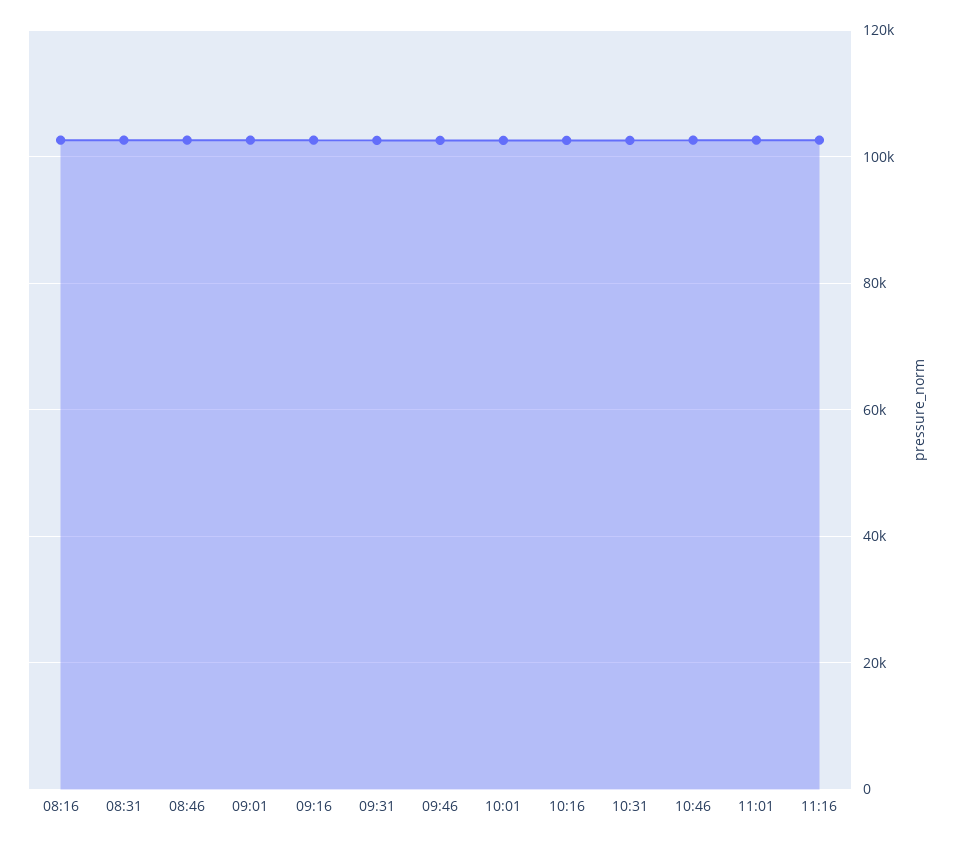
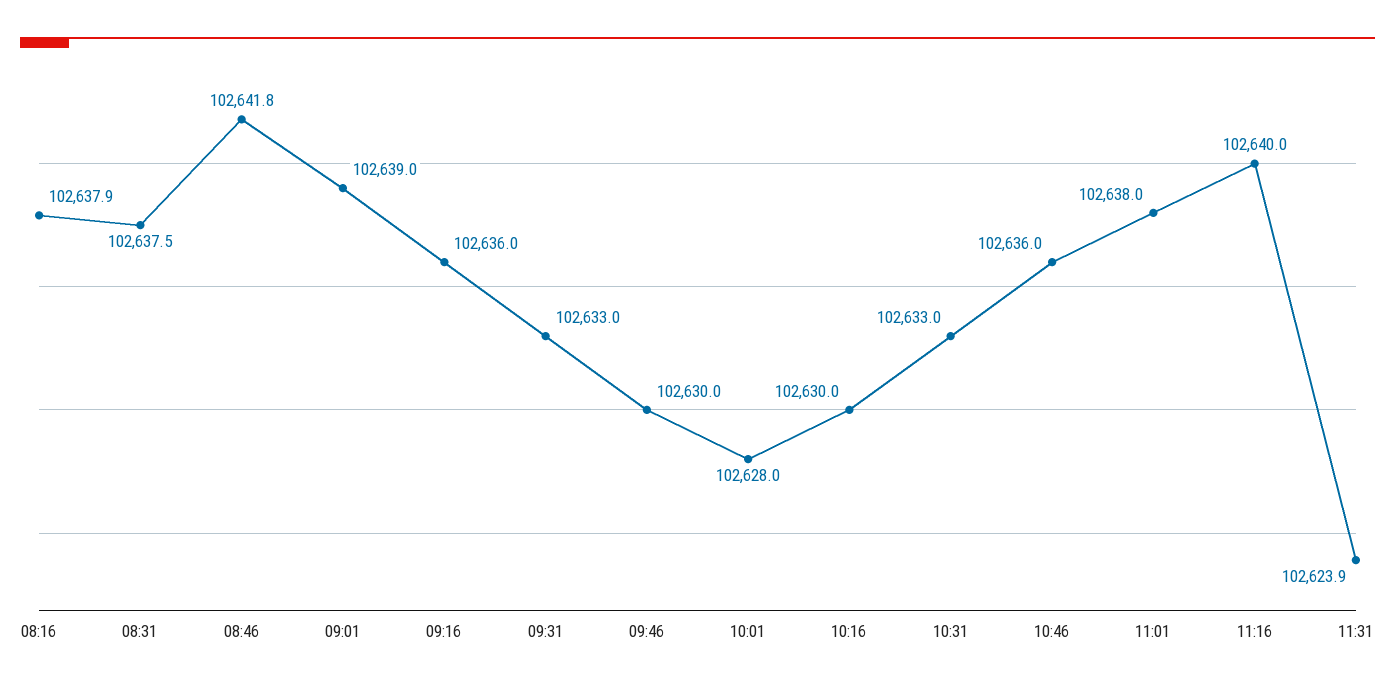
11:31: none -> 102623.9

